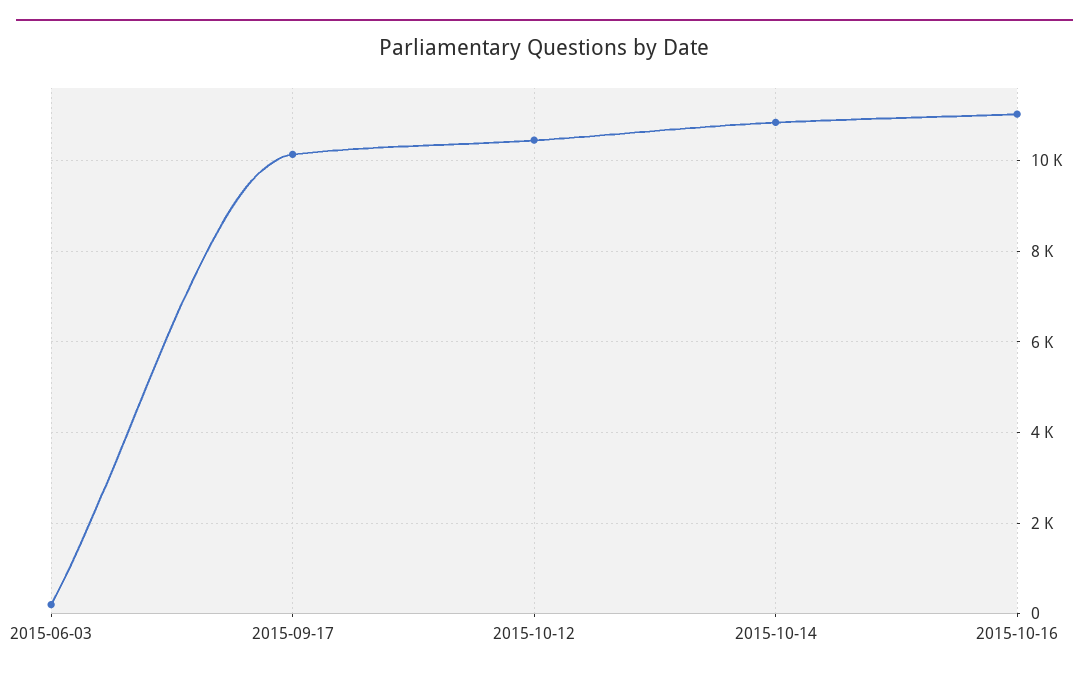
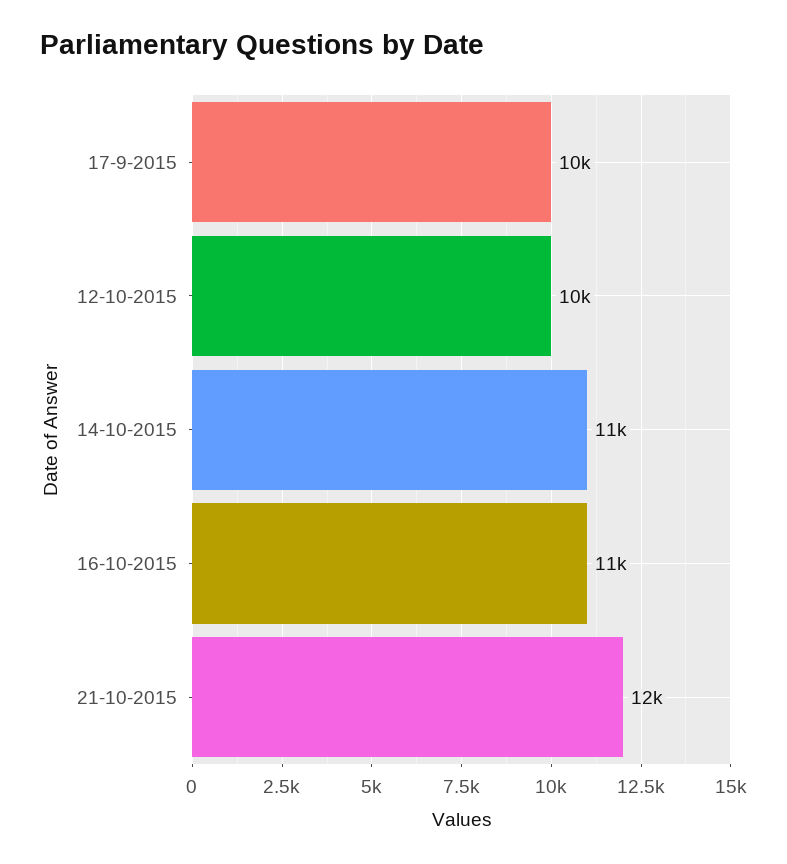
2015-06-03: 200 -> none
21-10-2015: none -> 12000

